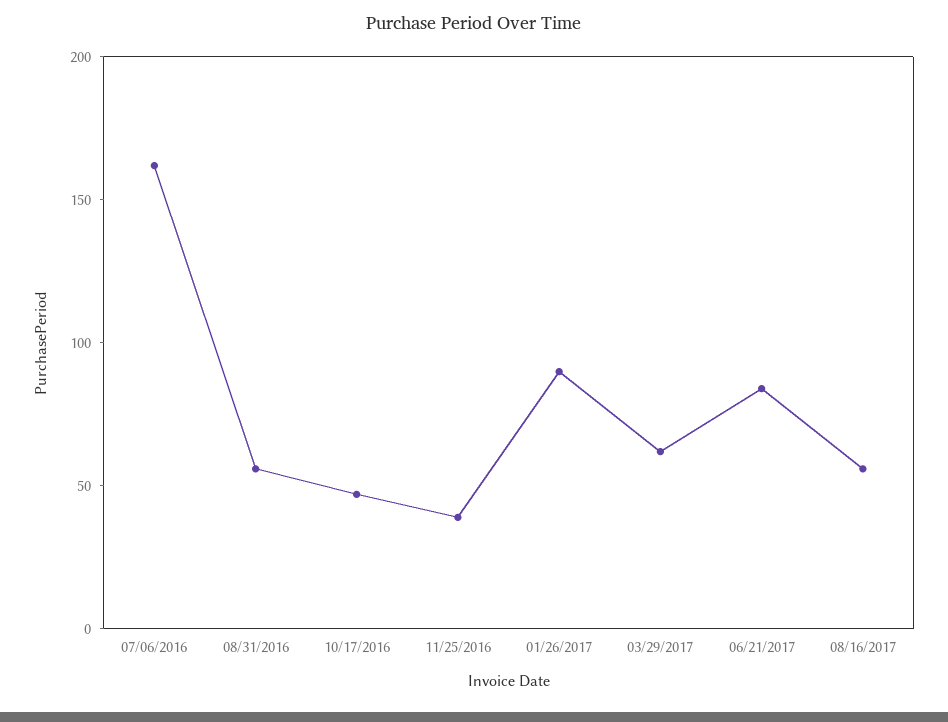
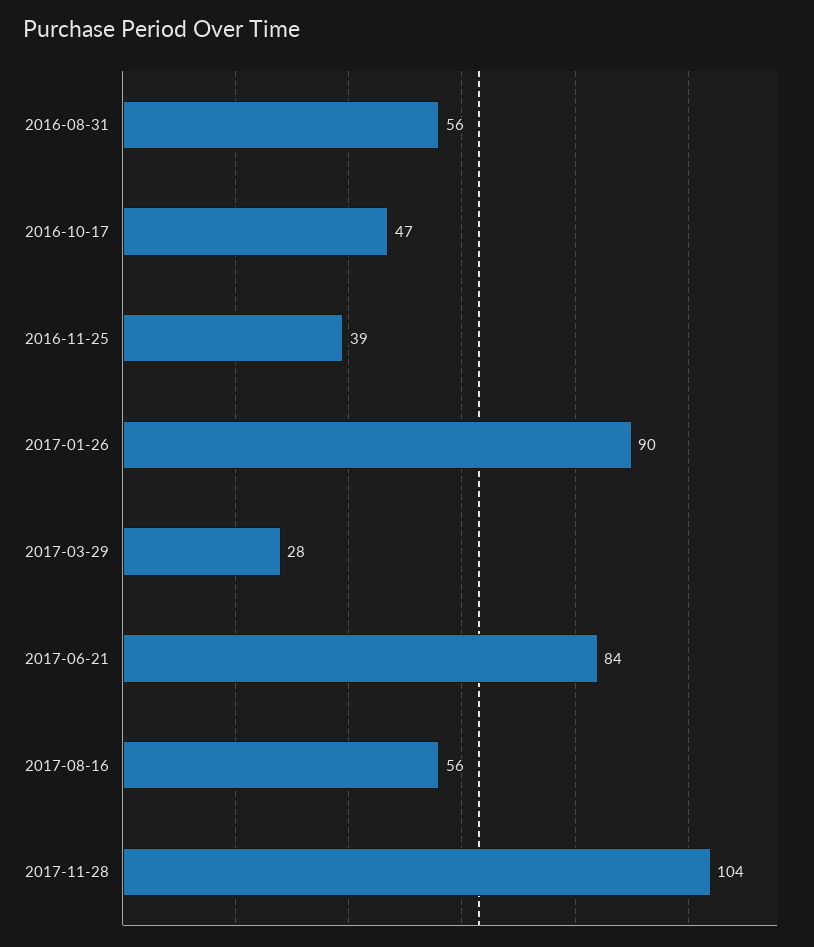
07/06/2016: 160 -> none
03/29/2017: 60 -> 28
2017-11-28: none -> 104

